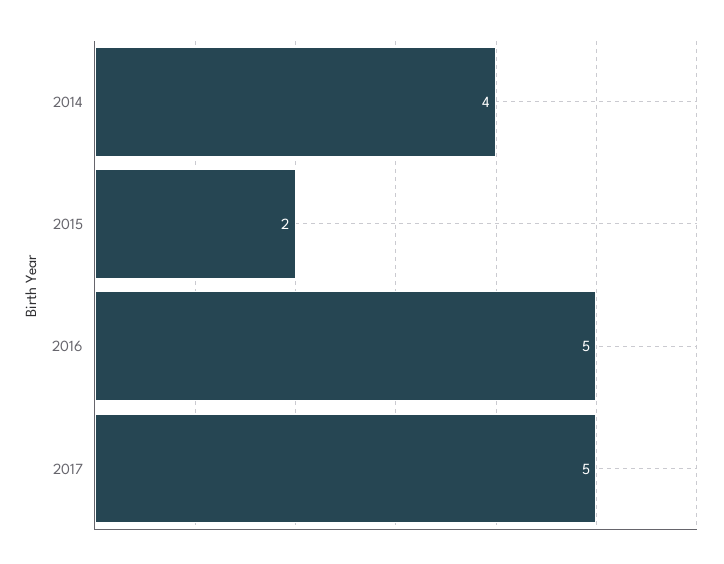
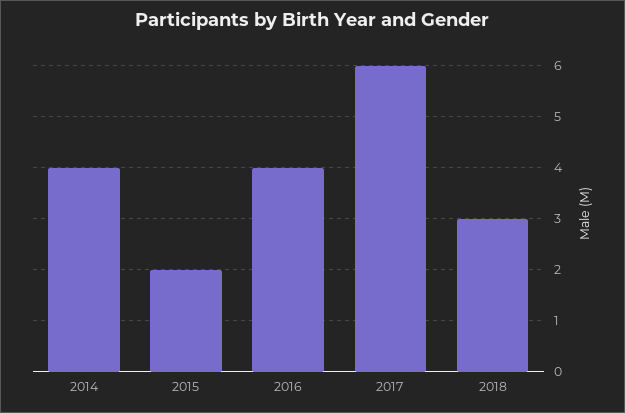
2016: 5 -> 4
2017: 5 -> 6
2018: none -> 3

